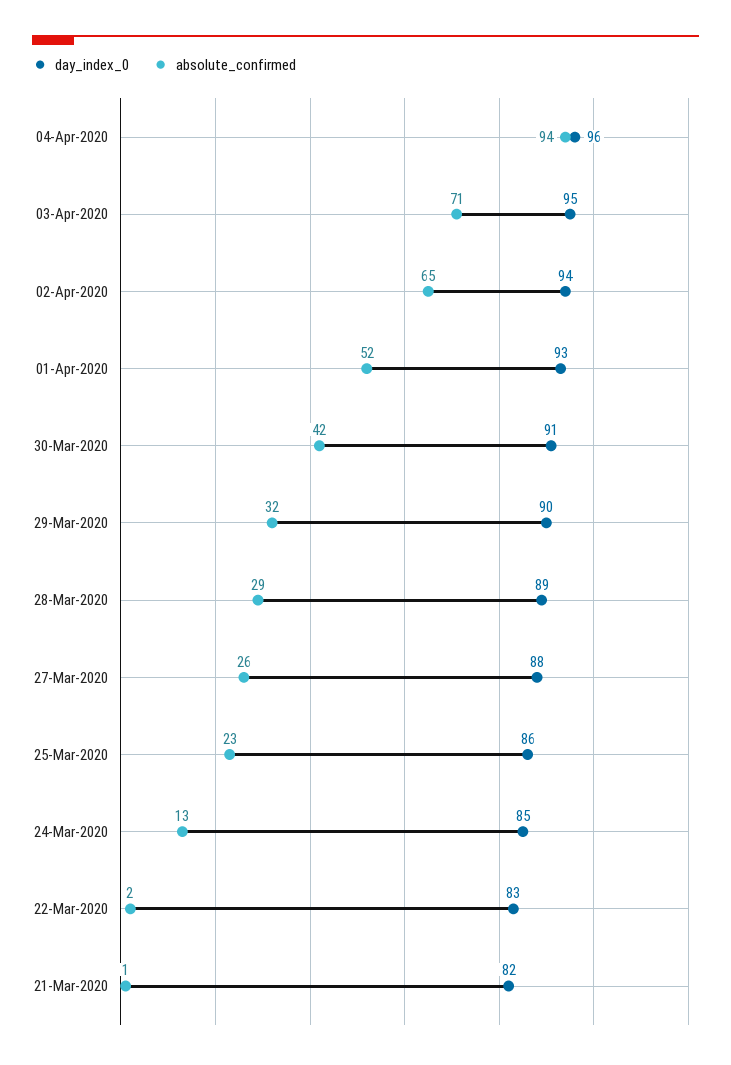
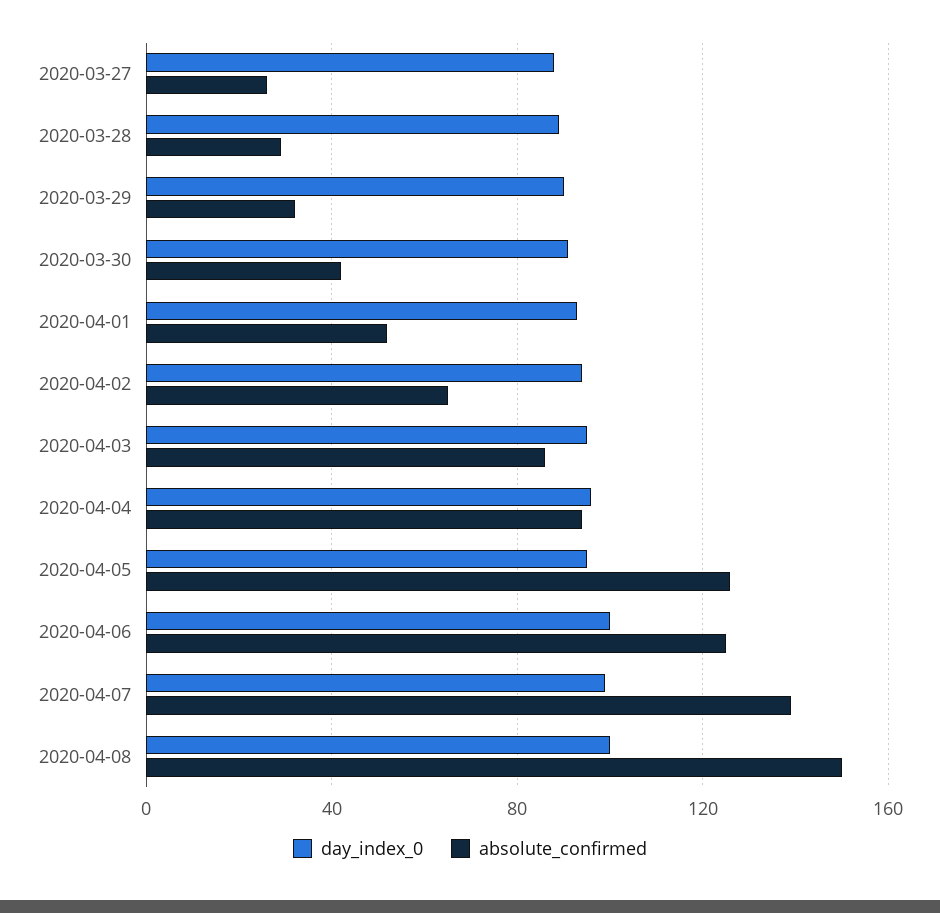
absolute_confirmed, 03-Apr-2020: 71 -> 85
day_index_0, 25-Mar-2020: 86 -> none
absolute_confirmed, 25-Mar-2020: 23 -> none
day_index_0, 24-Mar-2020: 85 -> none
absolute_confirmed, 24-Mar-2020: 13 -> none
day_index_0, 22-Mar-2020: 83 -> none
absolute_confirmed, 22-Mar-2020: 2 -> none
day_index_0, 21-Mar-2020: 82 -> none
absolute_confirmed, 21-Mar-2020: 1 -> none
day_index_0, 2020-04-05: none -> 95
absolute_confirmed, 2020-04-05: none -> 125
day_index_0, 2020-04-06: none -> 100
absolute_confirmed, 2020-04-06: none -> 125
day_index_0, 2020-04-07: none -> 100
absolute_confirmed, 2020-04-07: none -> 140
day_index_0, 2020-04-08: none -> 100
absolute_confirmed, 2020-04-08: none -> 150

